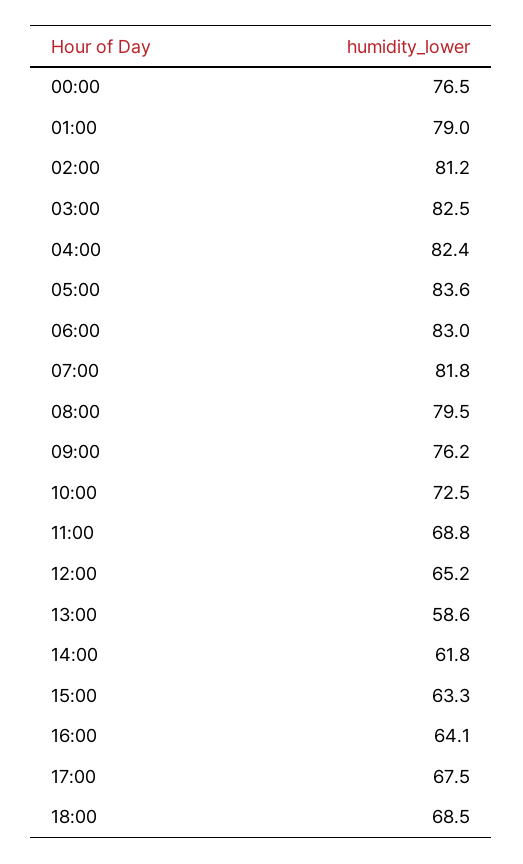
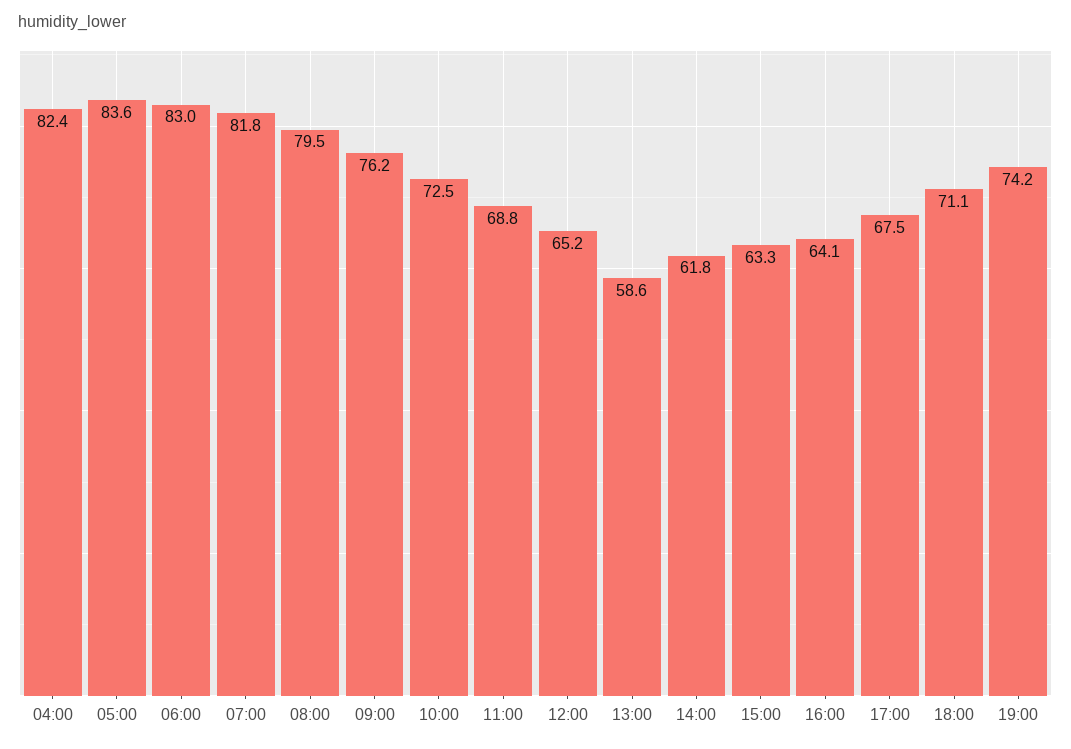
00:00: 76.5 -> none
01:00: 79 -> none
02:00: 81.2 -> none
03:00: 82.5 -> none
18:00: 68.5 -> 71.1
19:00: none -> 74.2

